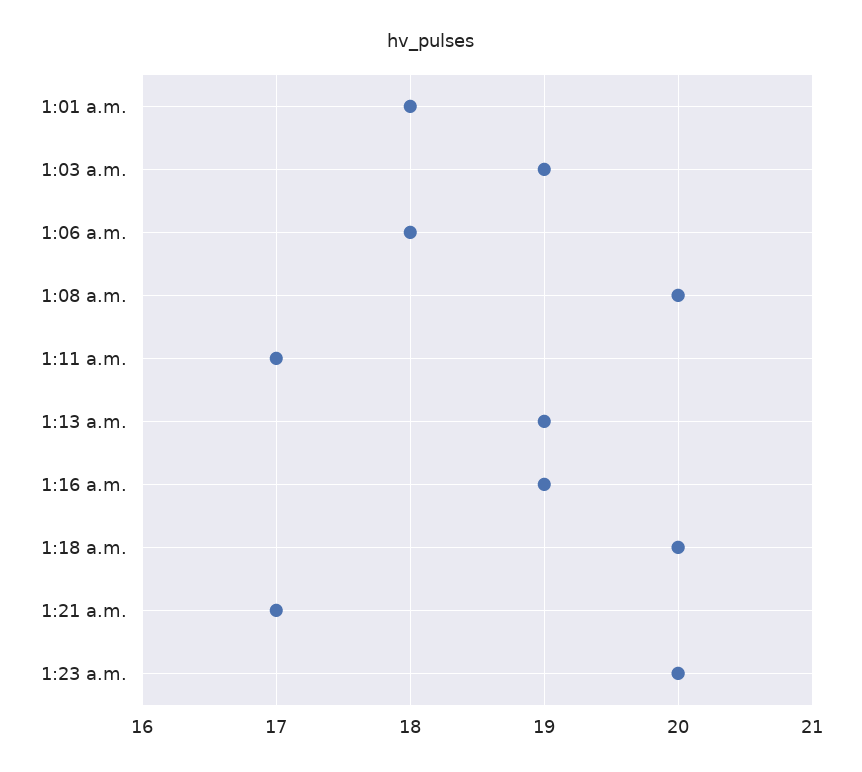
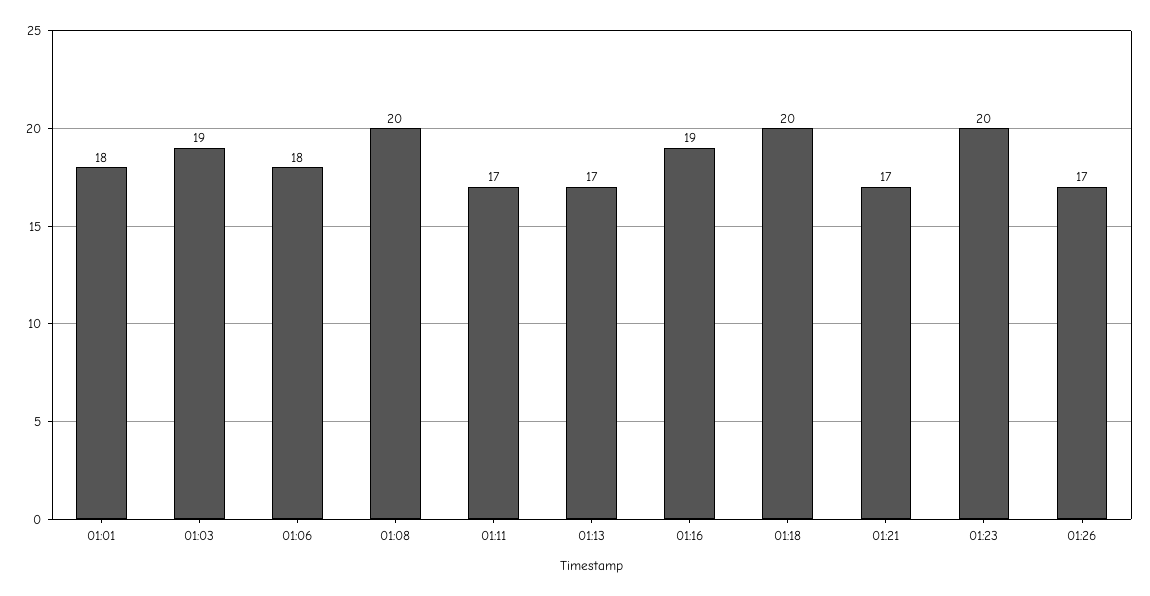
1:13 a.m.: 19 -> 17
01:26: none -> 17

